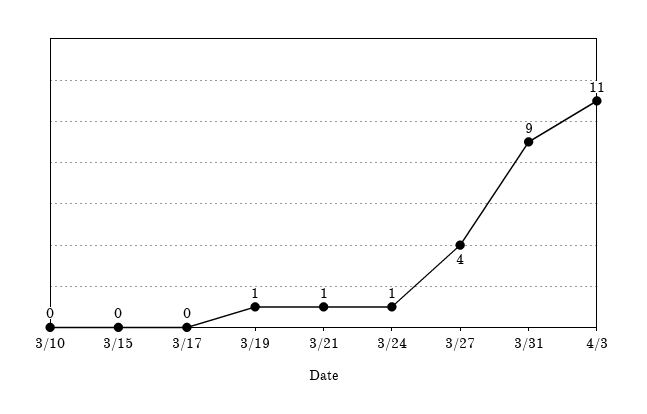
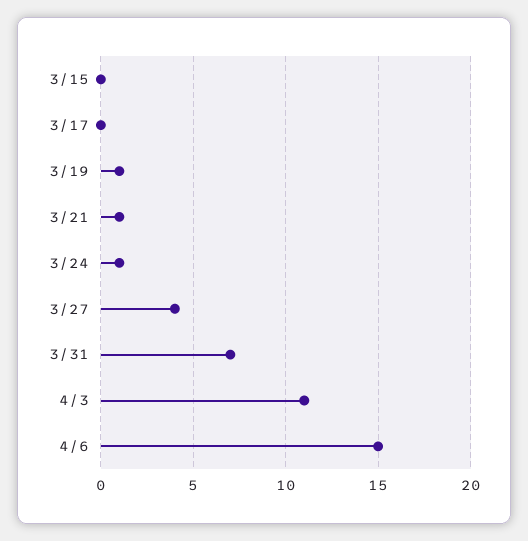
3/10: 0 -> none
3/31: 9 -> 7
4/6: none -> 15

